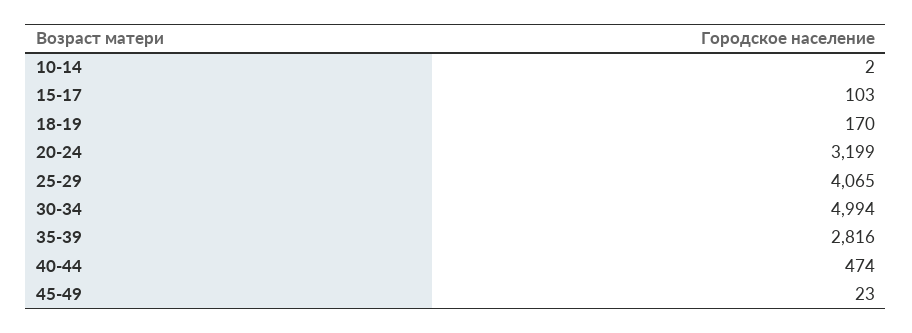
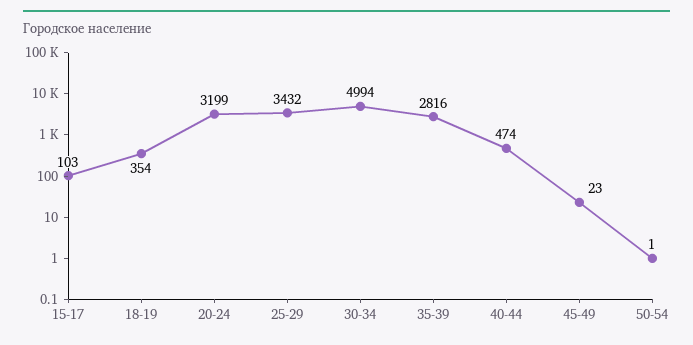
10-14: 2 -> none
18-19: 170 -> 354
25-29: 4065 -> 3432
50-54: none -> 1

